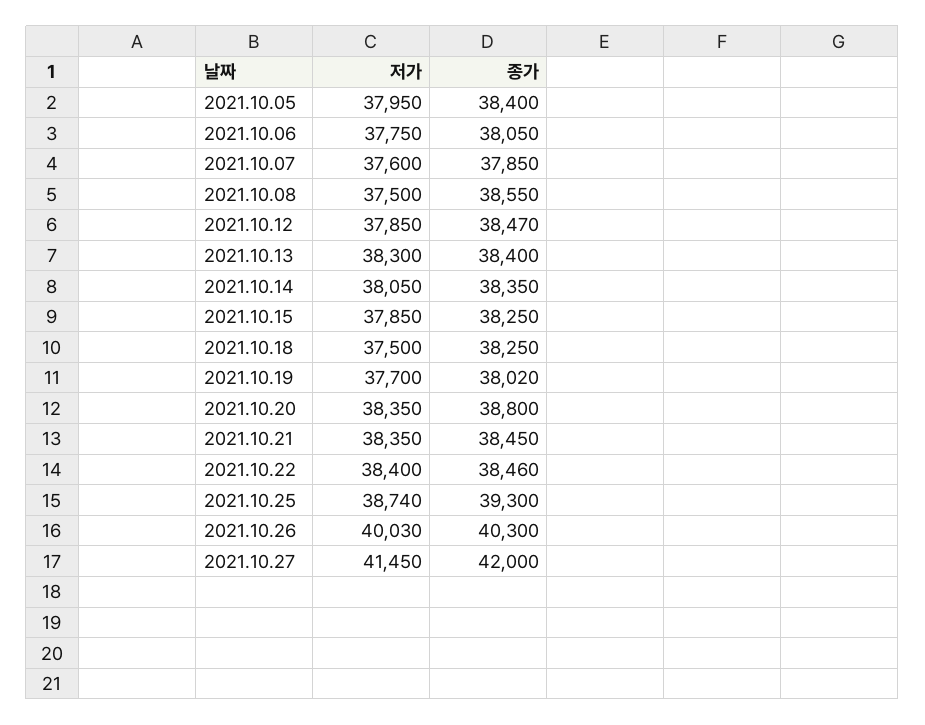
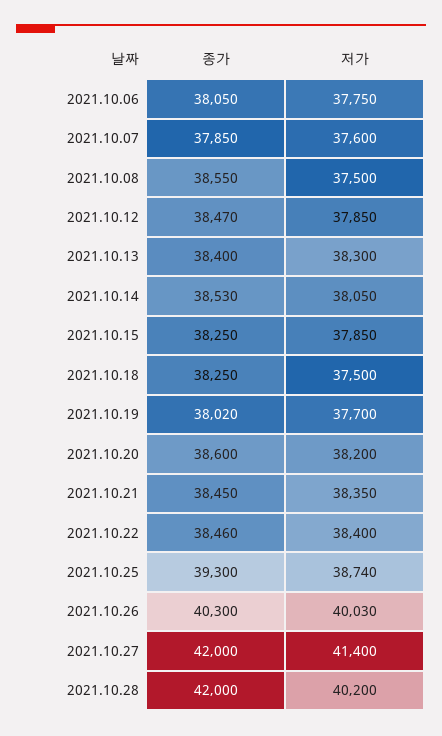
저가, 2021.10.05: 37950 -> none
종가, 2021.10.05: 38400 -> none
종가, 2021.10.14: 38350 -> 38530
저가, 2021.10.20: 38350 -> 38200
종가, 2021.10.20: 38800 -> 38600
저가, 2021.10.27: 41450 -> 41400
종가, 2021.10.28: none -> 42000
저가, 2021.10.28: none -> 40200

